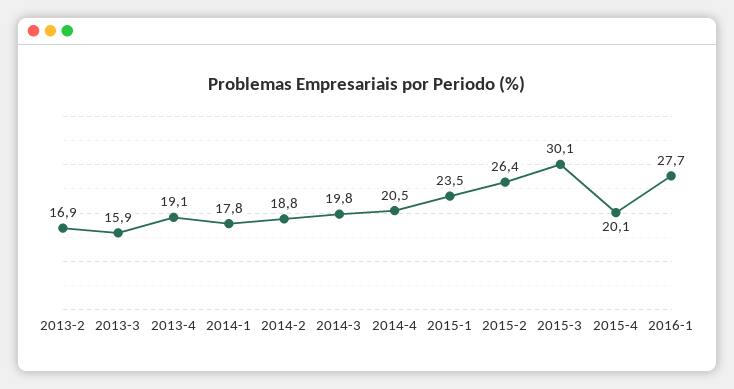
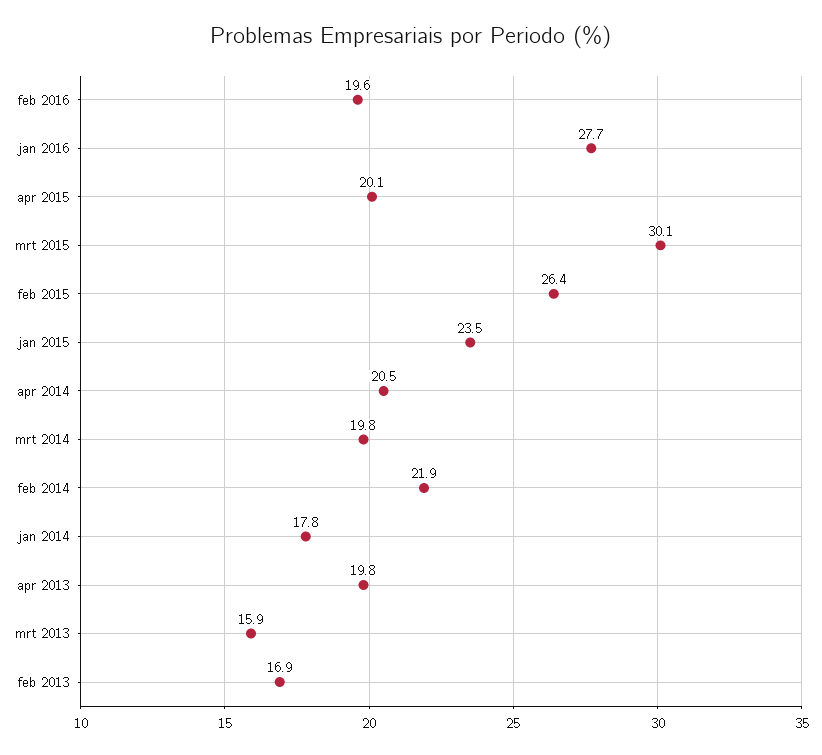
2013-4: 19.1 -> 19.8
2014-2: 18.8 -> 21.9
feb 2016: none -> 19.6

